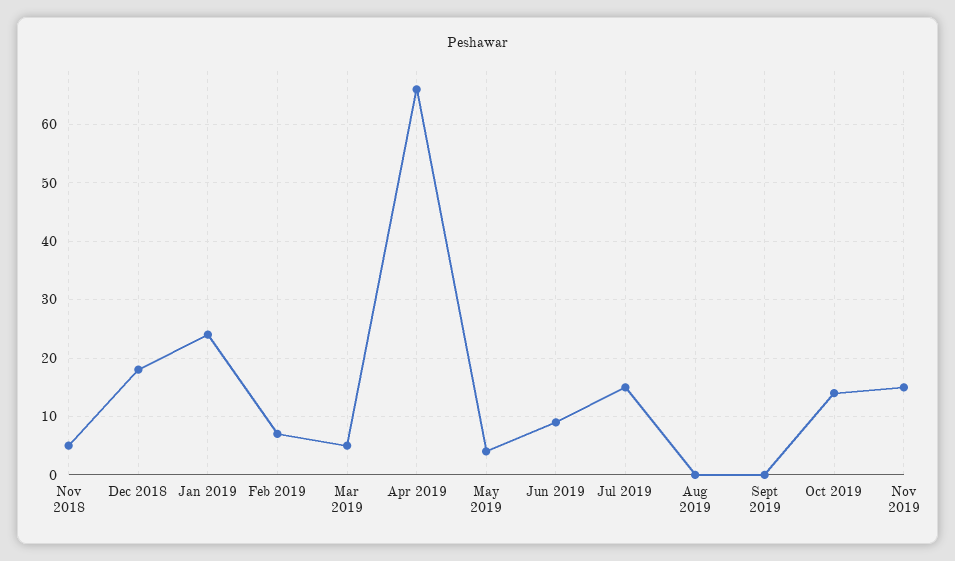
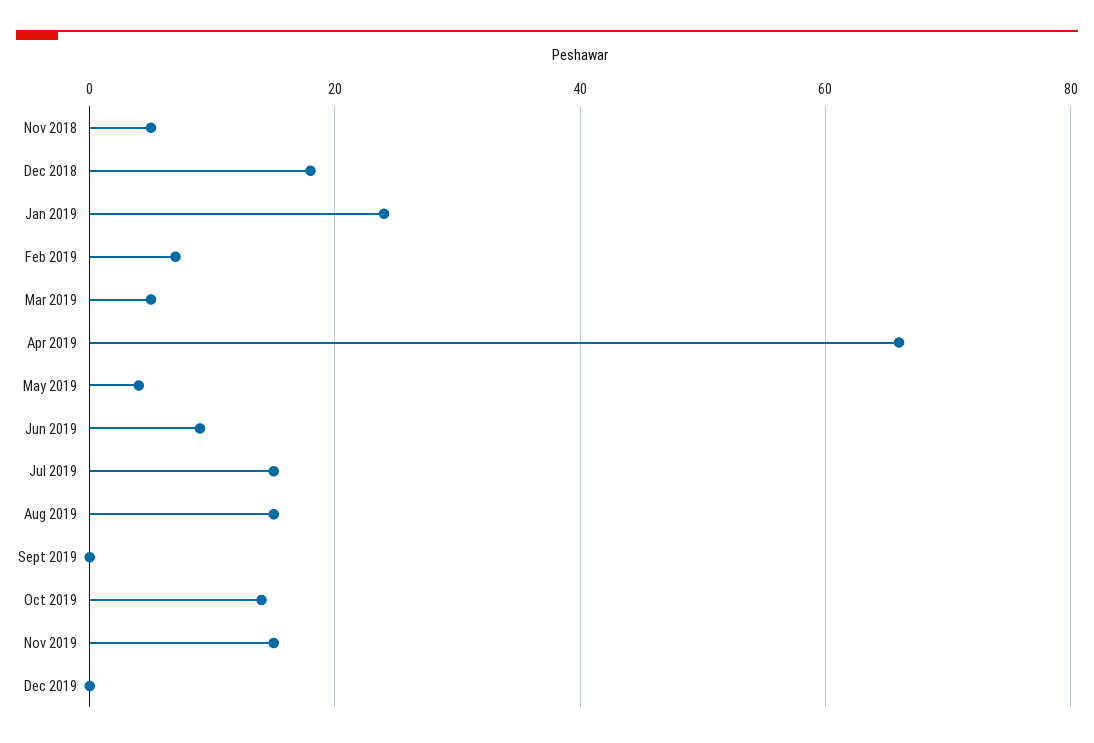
Aug 2019: 0 -> 15
Dec 2019: none -> 0

